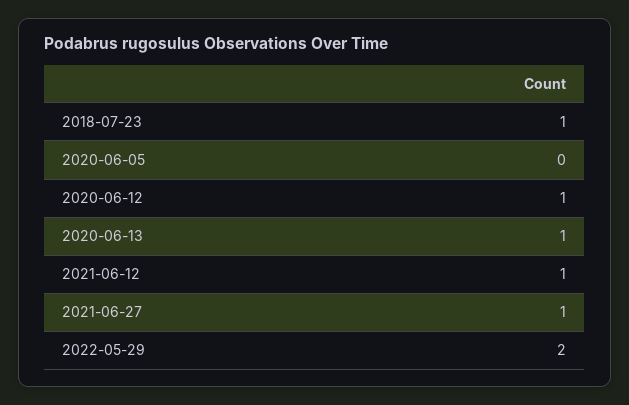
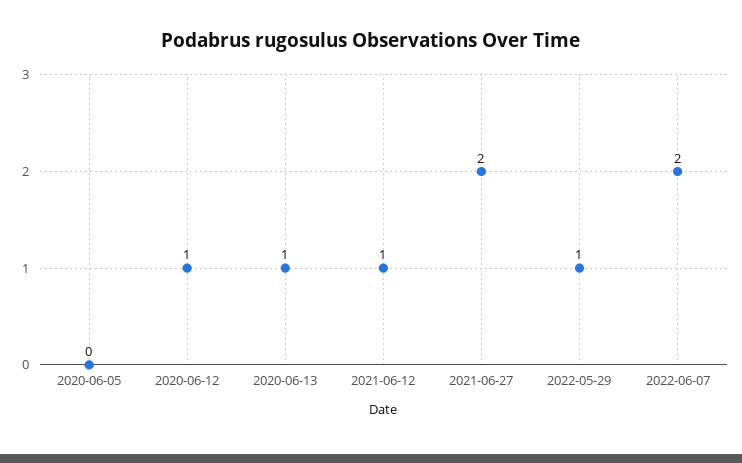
2018-07-23: 1 -> none
2021-06-27: 1 -> 2
2022-05-29: 2 -> 1
2022-06-07: none -> 2

